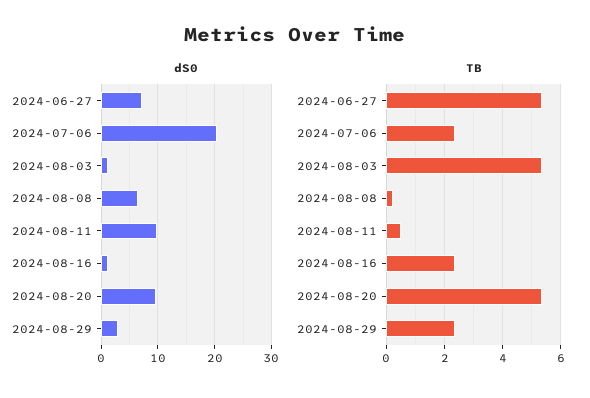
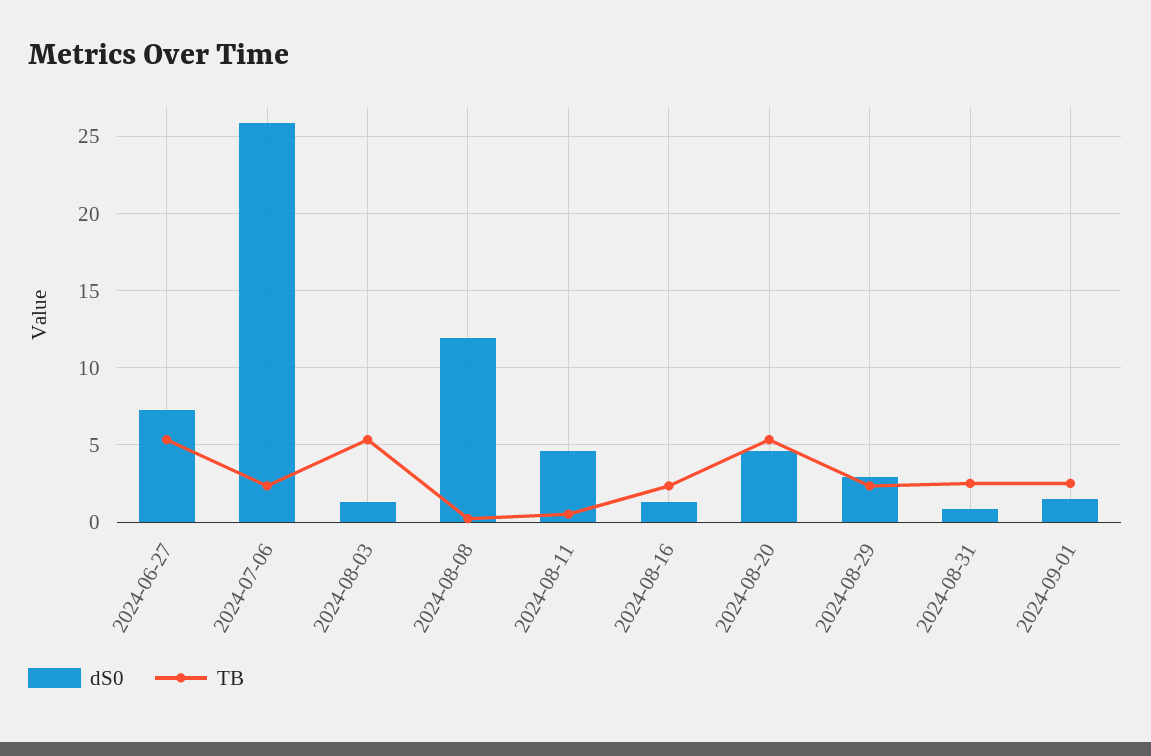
dS0, 2024-07-06: 20 -> 26
dS0, 2024-08-08: 6 -> 12
dS0, 2024-08-11: 10 -> 4.5
dS0, 2024-08-20: 10 -> 4.5
dS0, 2024-08-31: none -> 1
TB, 2024-08-31: none -> 2.5
dS0, 2024-09-01: none -> 1.5
TB, 2024-09-01: none -> 2.5

